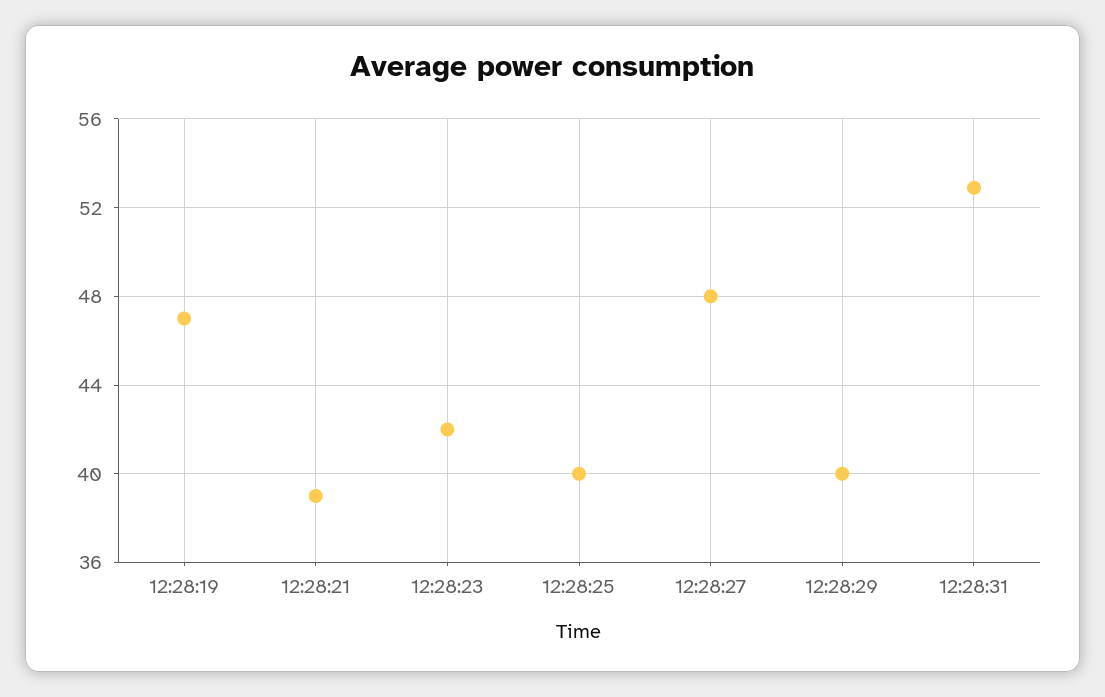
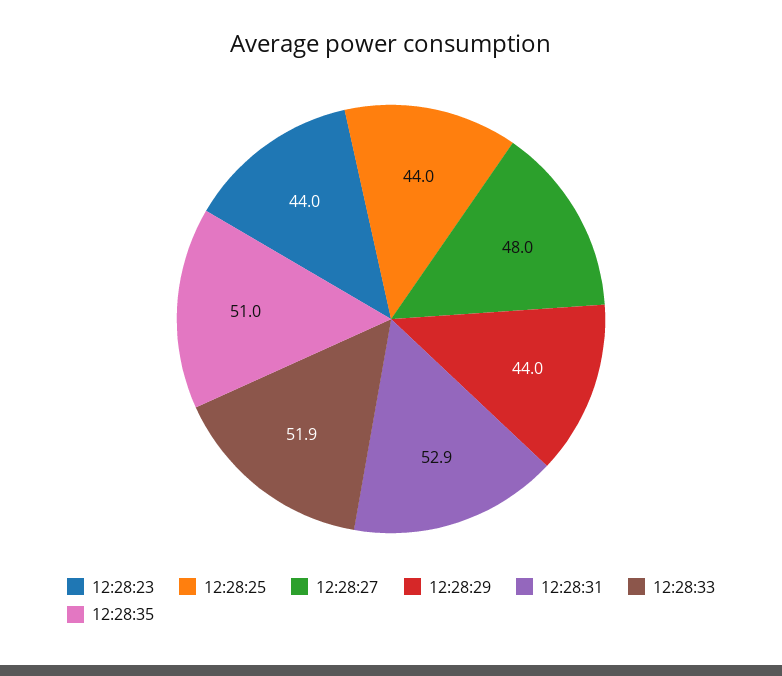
12:28:19: 47 -> none
12:28:21: 39 -> none
12:28:23: 42 -> 44
12:28:25: 40 -> 44
12:28:29: 40 -> 44
12:28:33: none -> 51.9
12:28:35: none -> 51

